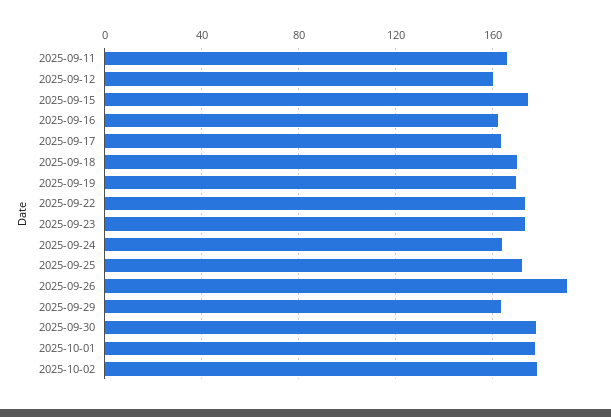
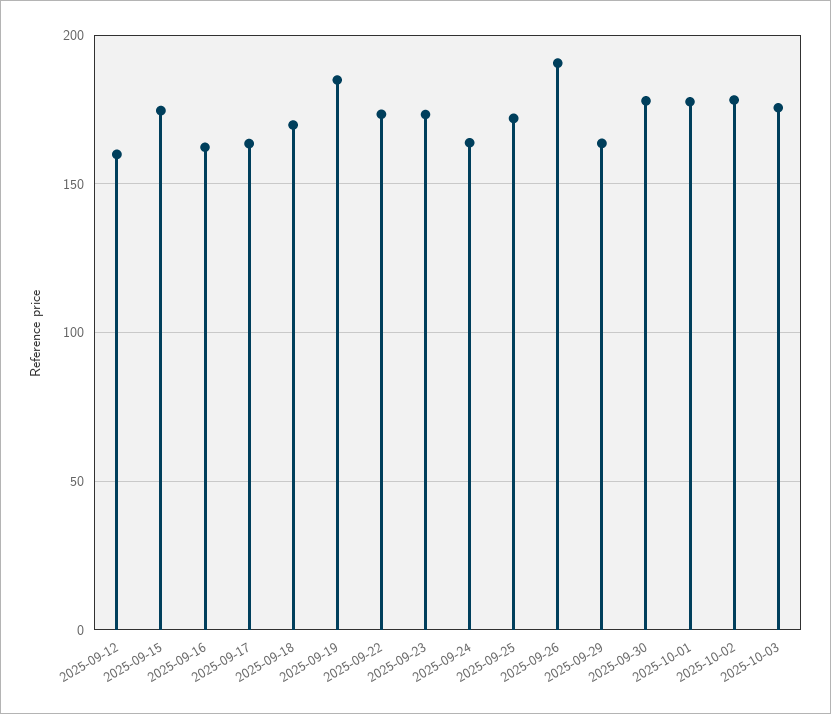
2025-09-11: 165 -> none
2025-09-19: 170 -> 185
2025-10-03: none -> 175

